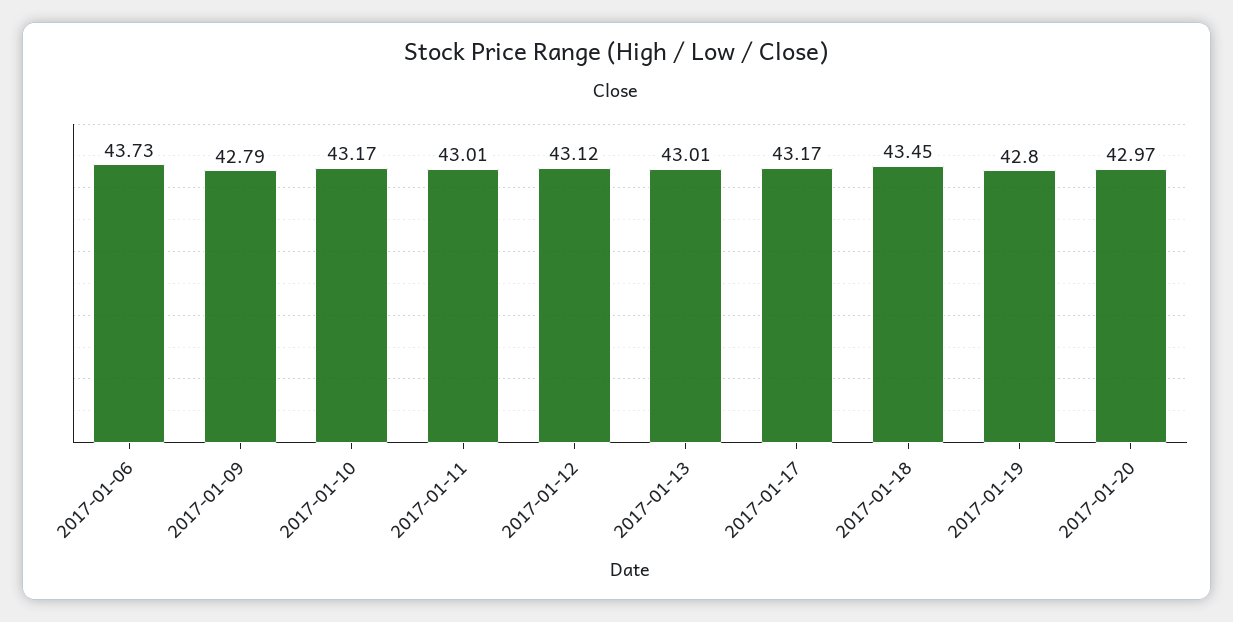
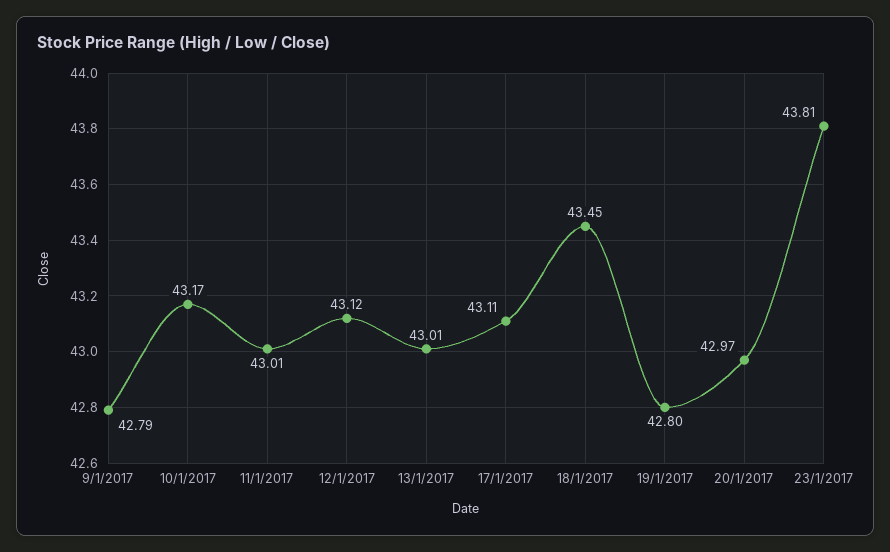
2017-01-06: 43.73 -> none
2017-01-17: 43.17 -> 43.11
23/1/2017: none -> 43.81

